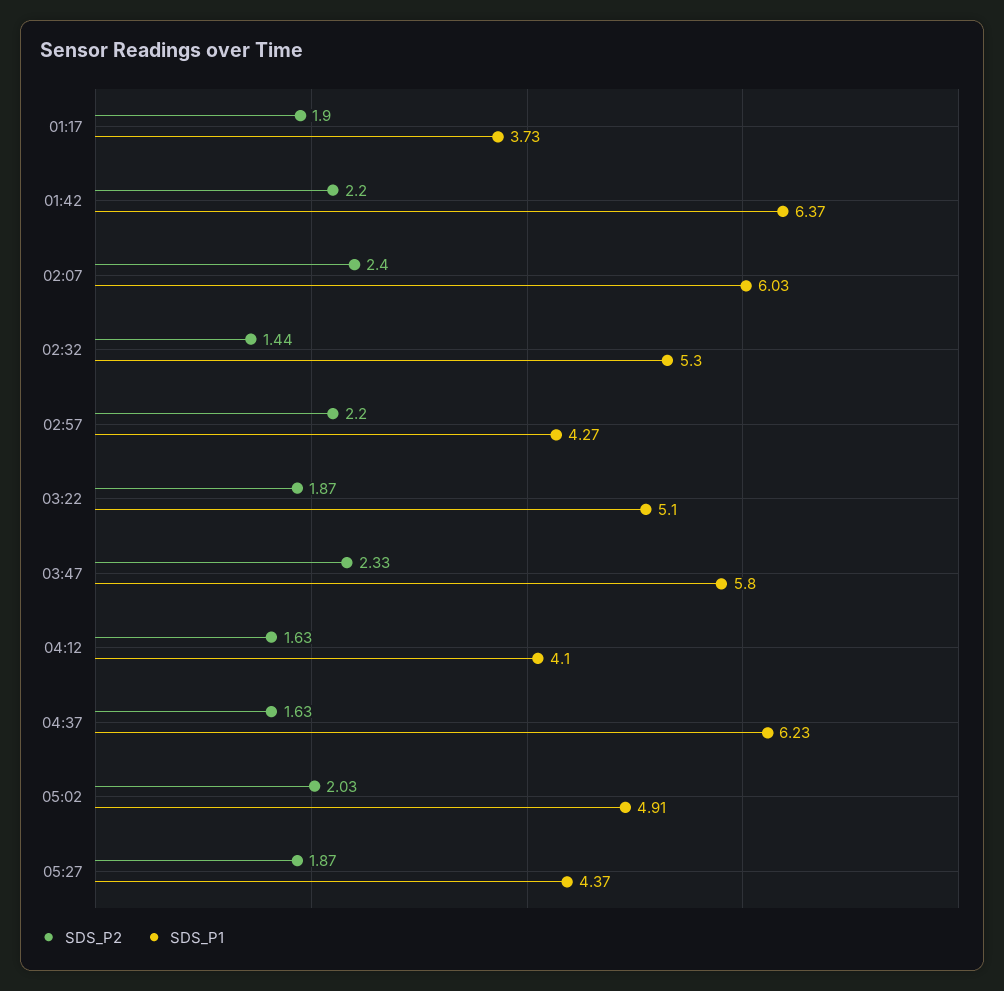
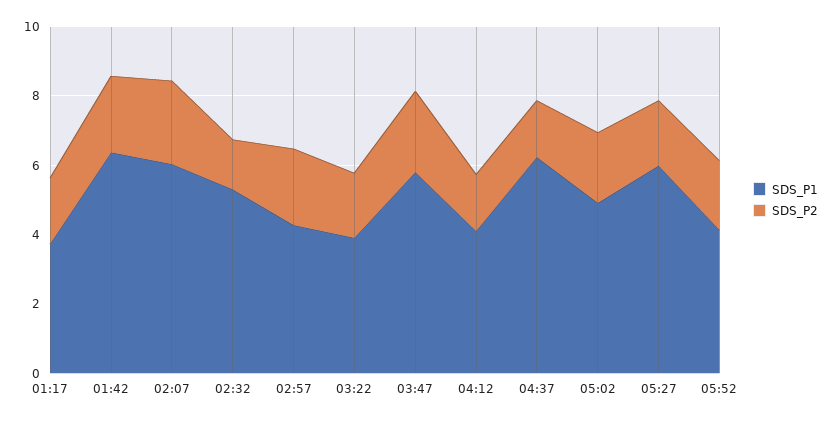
SDS_P1, 03:22: 5.1 -> 4
SDS_P1, 05:27: 4.37 -> 6
SDS_P1, 05:52: none -> 4
SDS_P2, 05:52: none -> 2

